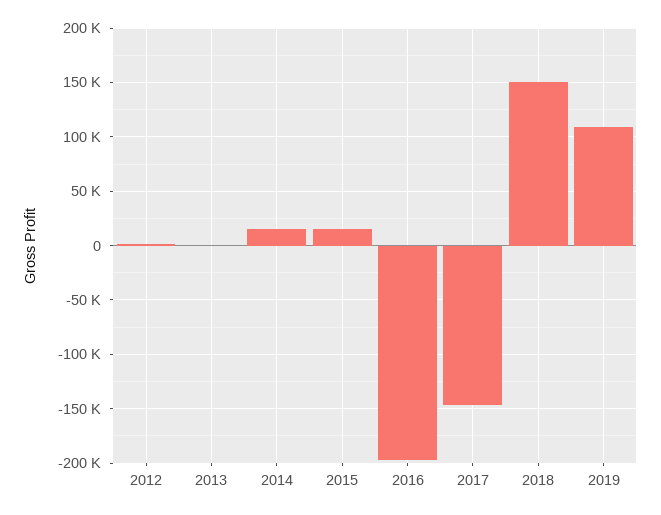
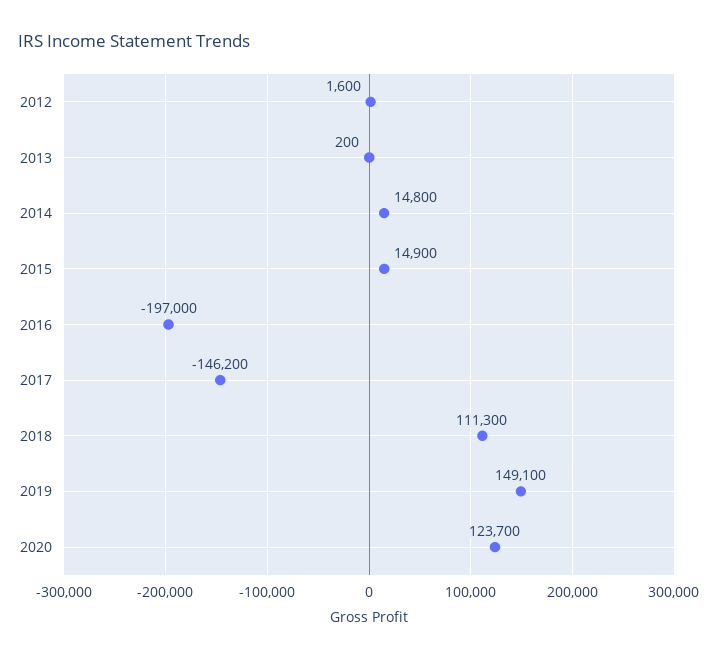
2018: 150000 -> 111300
2019: 110000 -> 149100
2020: none -> 123700

